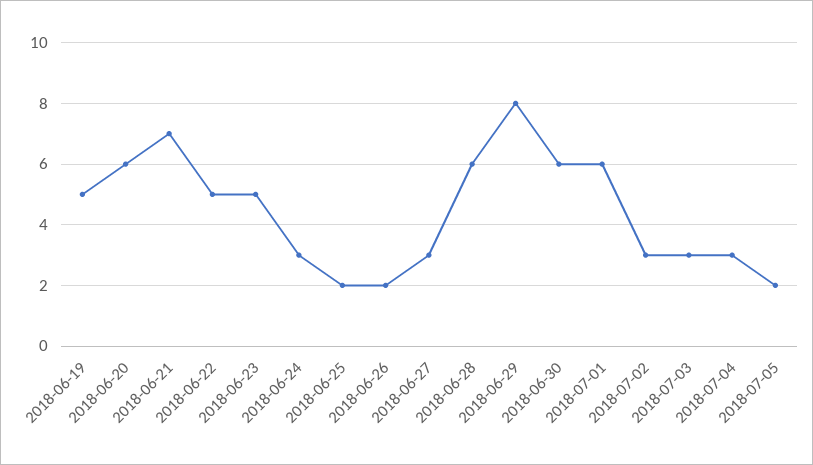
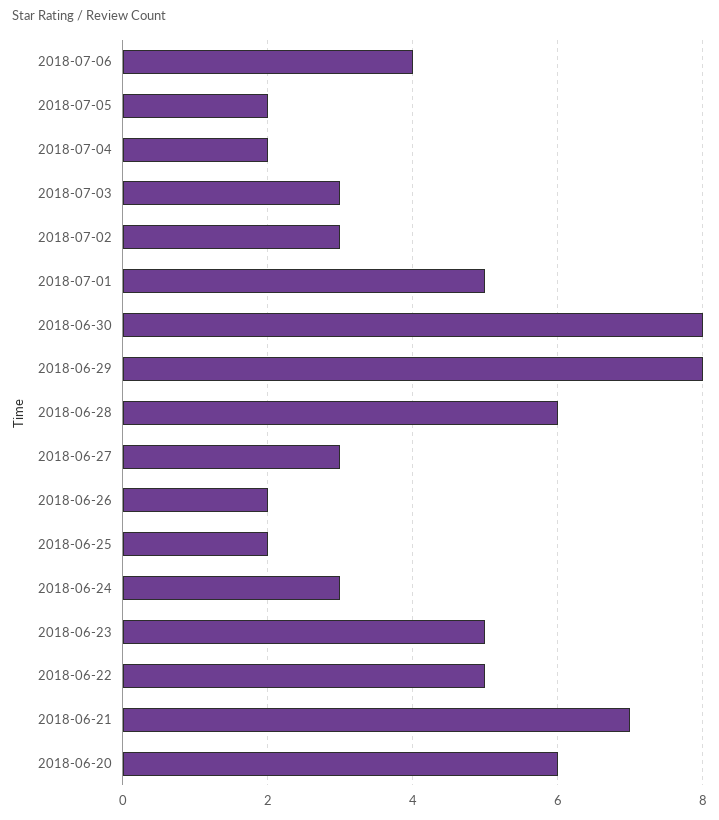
2018-06-19: 5 -> none
2018-06-30: 6 -> 8
2018-07-01: 6 -> 5
2018-07-04: 3 -> 2
2018-07-06: none -> 4

